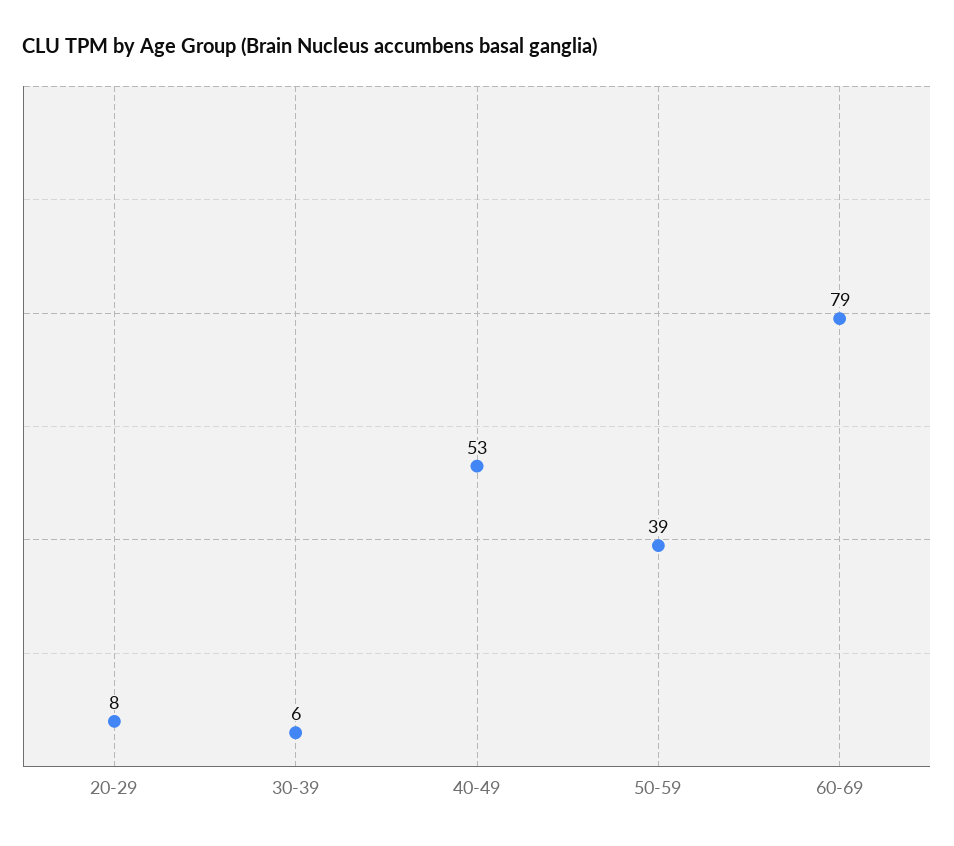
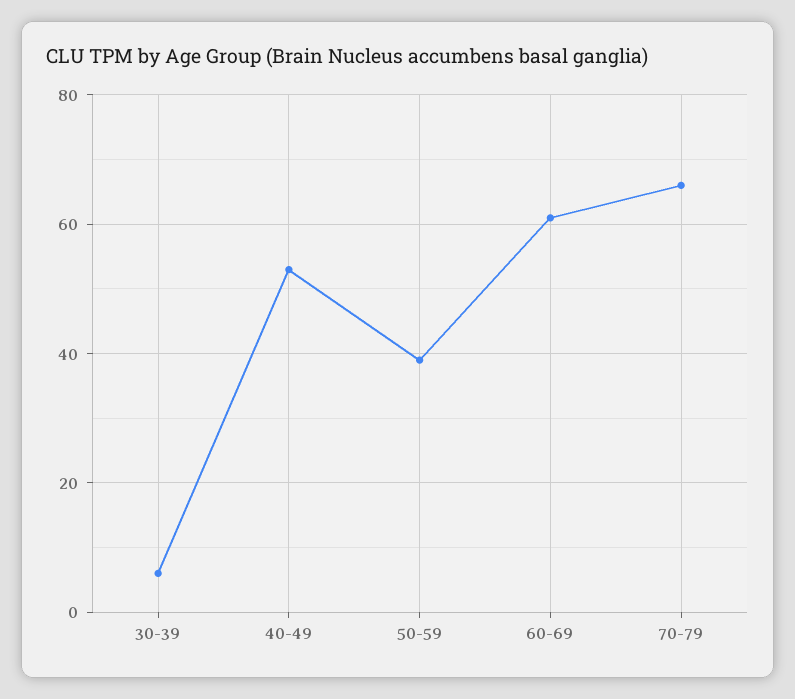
20-29: 8 -> none
60-69: 79 -> 60
70-79: none -> 65

